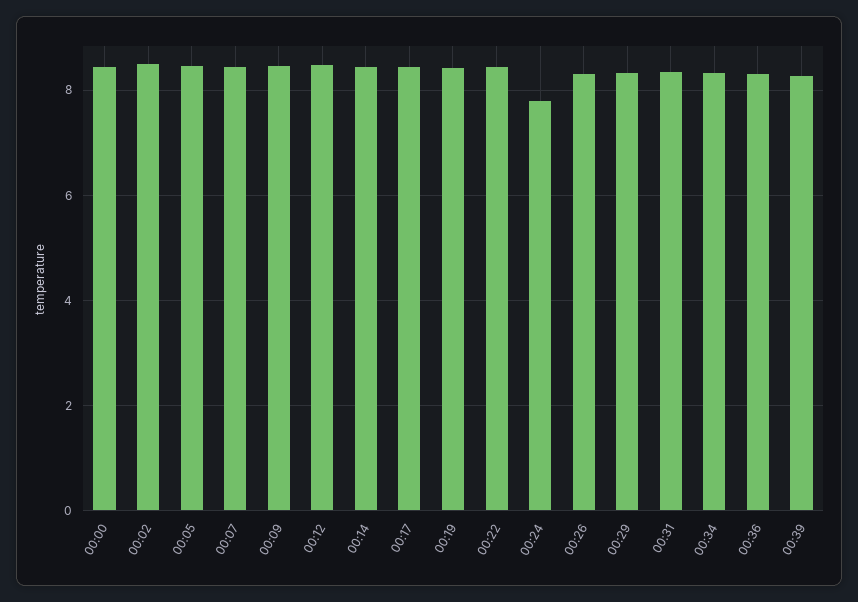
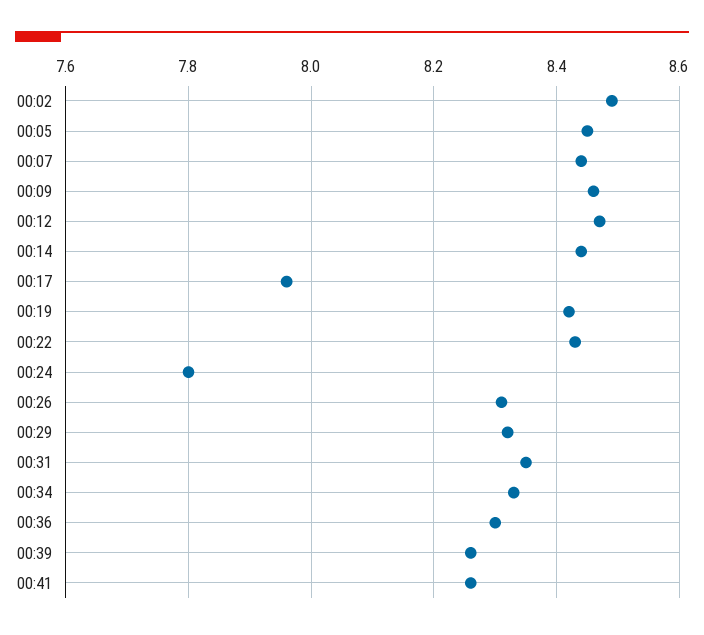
00:00: 8.4 -> none
00:17: 8.4 -> 7.95
00:41: none -> 8.25

